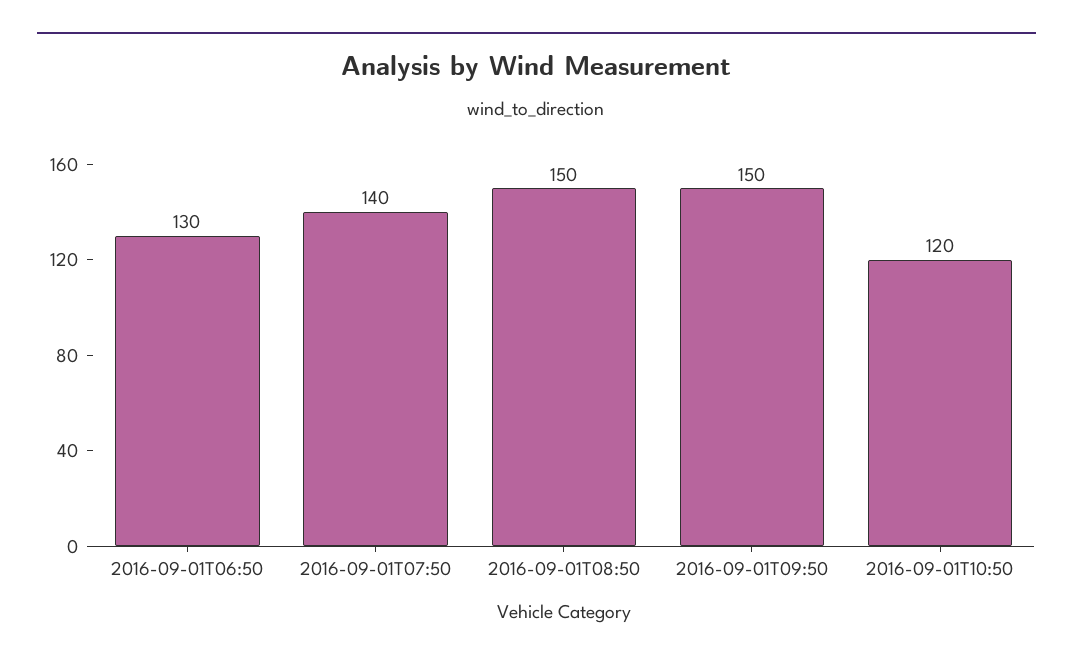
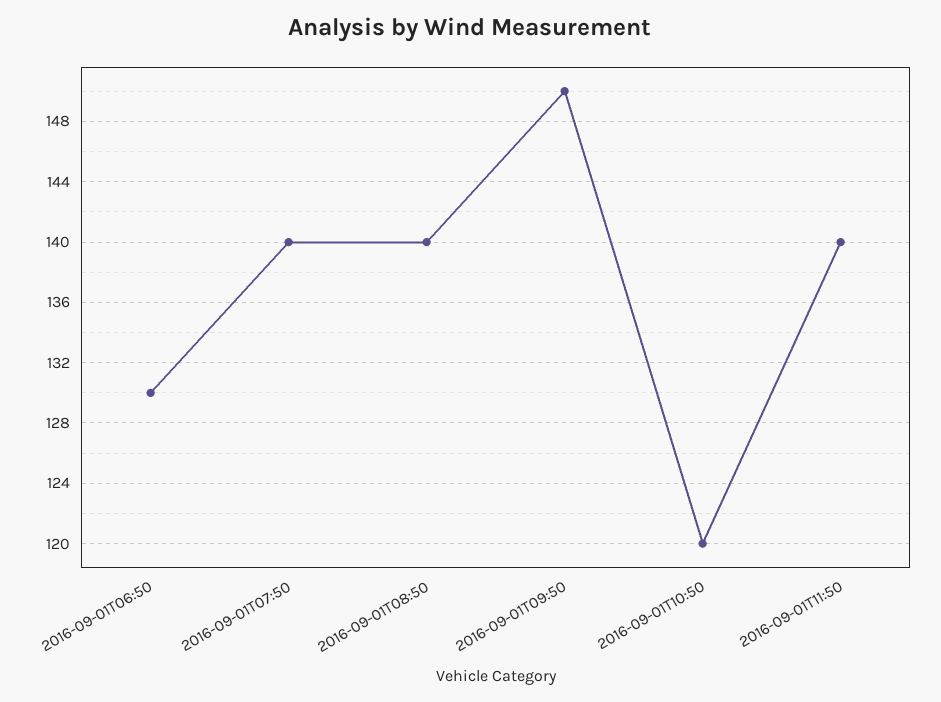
2016-09-01T08:50: 150 -> 140
2016-09-01T11:50: none -> 140

